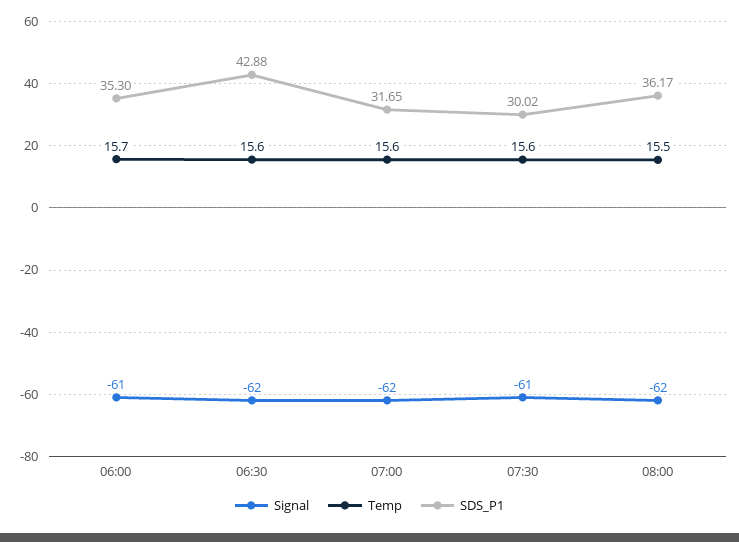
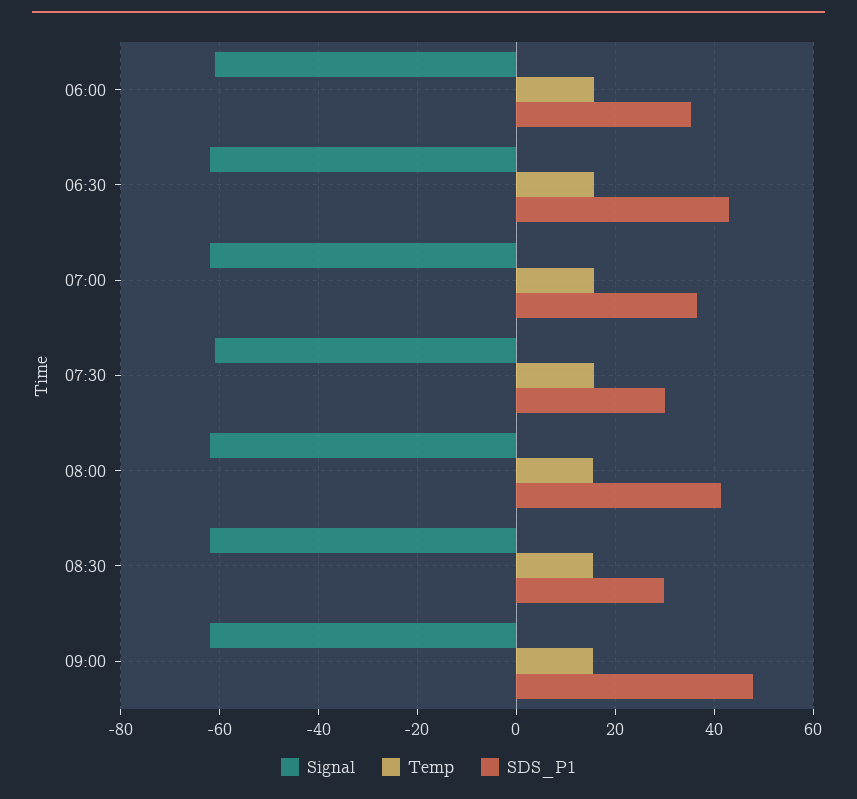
SDS_P1, 07:00: 31.65 -> 36
SDS_P1, 08:00: 36.17 -> 42
Signal, 08:30: none -> -62
Temp, 08:30: none -> 16
SDS_P1, 08:30: none -> 30
Signal, 09:00: none -> -62
Temp, 09:00: none -> 16
SDS_P1, 09:00: none -> 48

